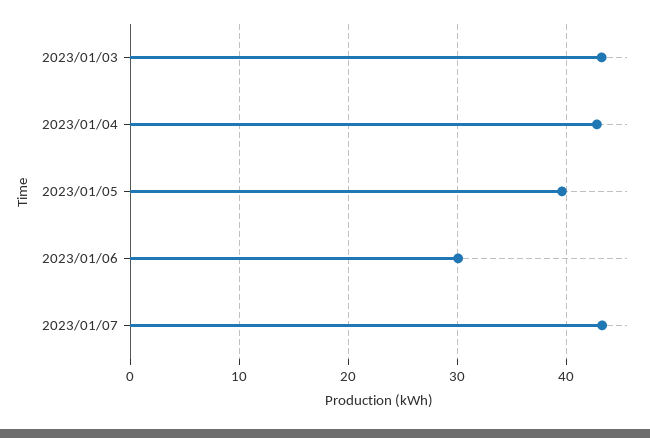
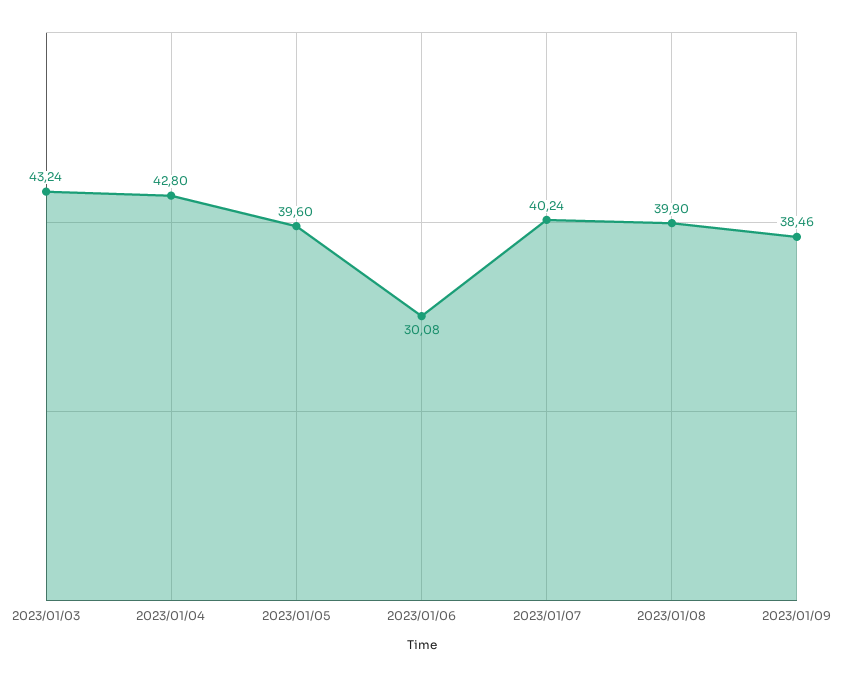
2023/01/07: 43 -> 40.24
2023/01/08: none -> 39.9
2023/01/09: none -> 38.46

